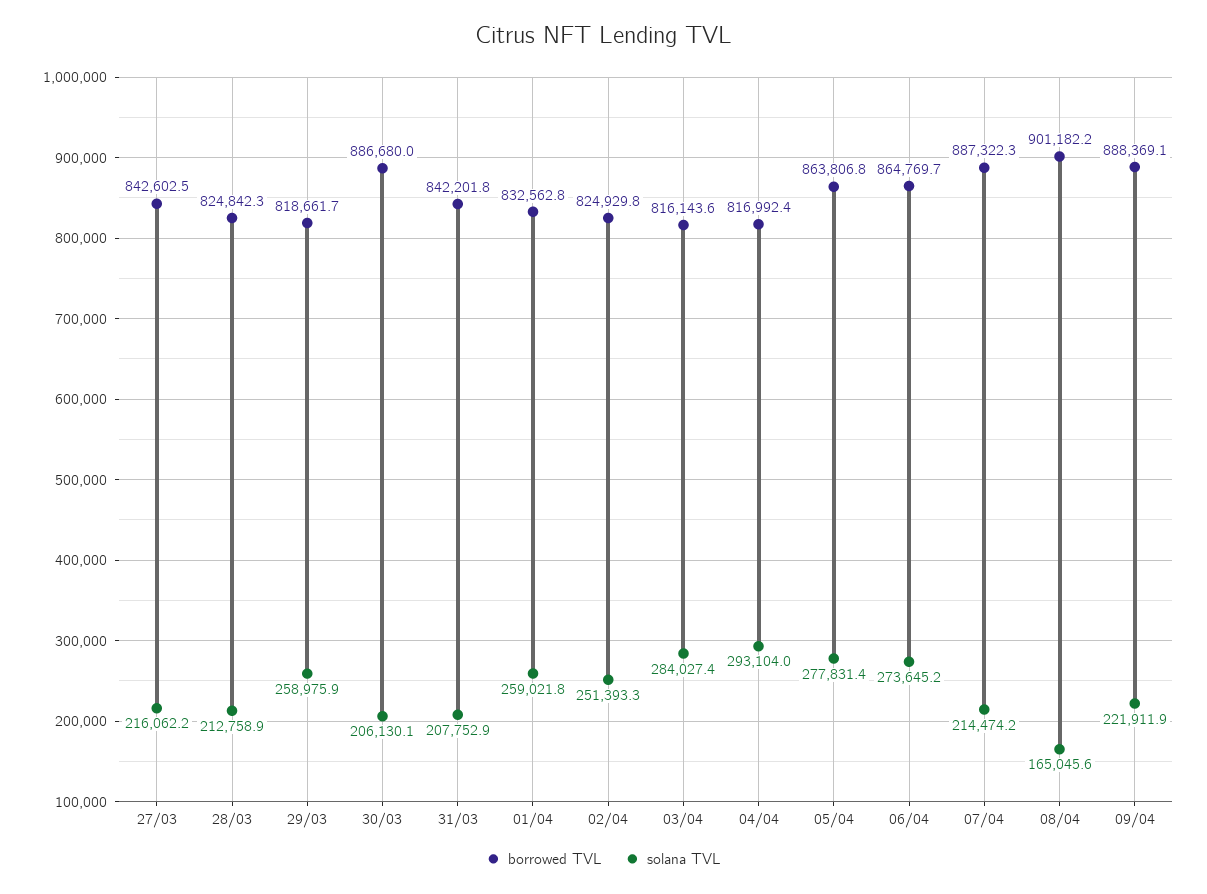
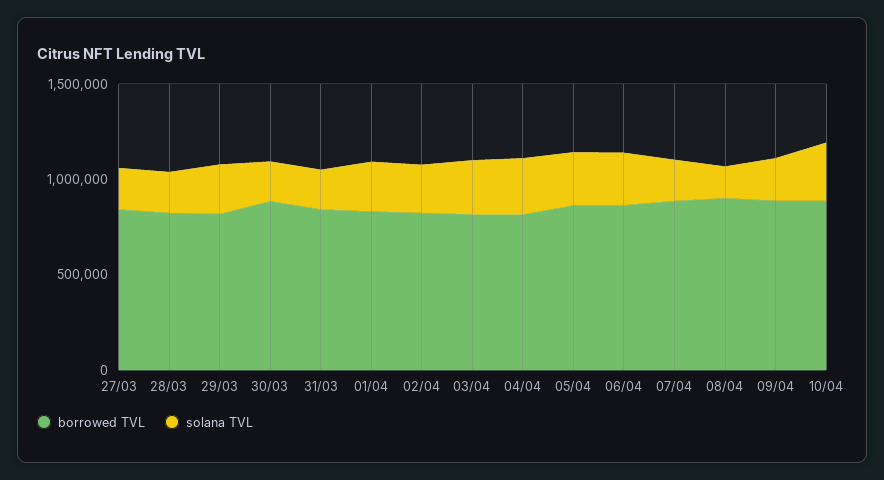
borrowed TVL, 10/04: none -> 900000
solana TVL, 10/04: none -> 300000

